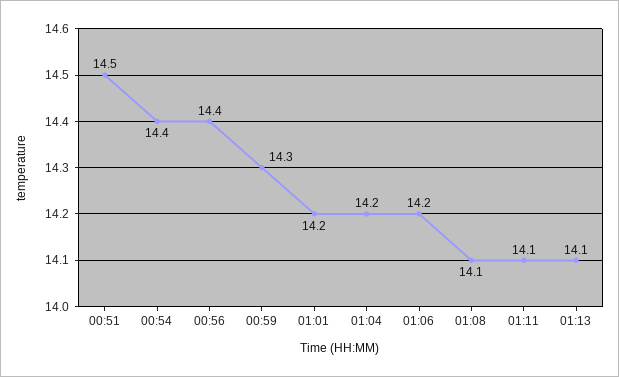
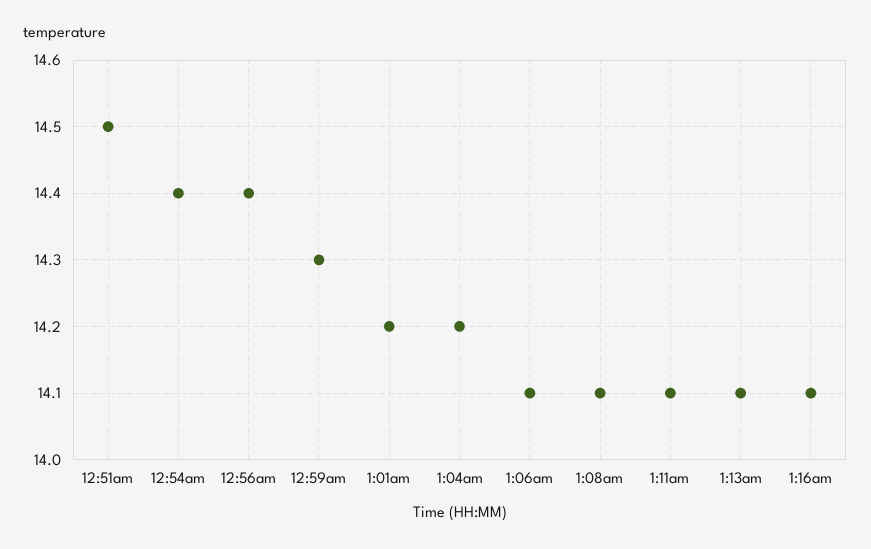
01:06: 14.2 -> 14.1
1:16am: none -> 14.1

